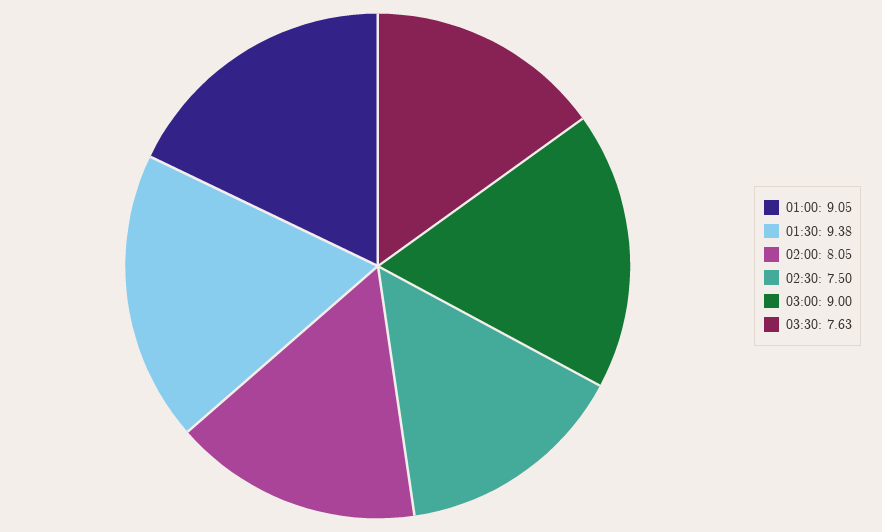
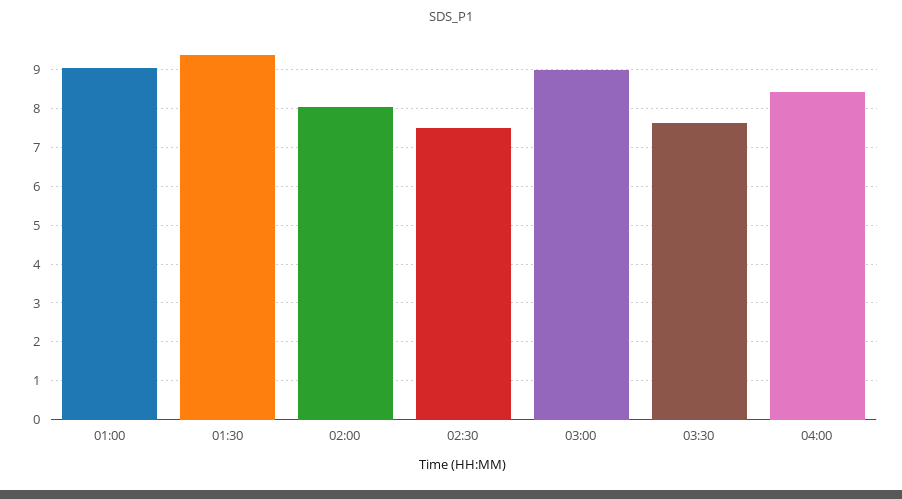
04:00: none -> 8.4

